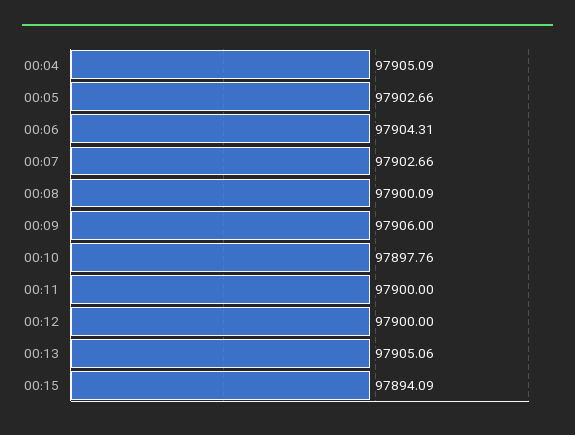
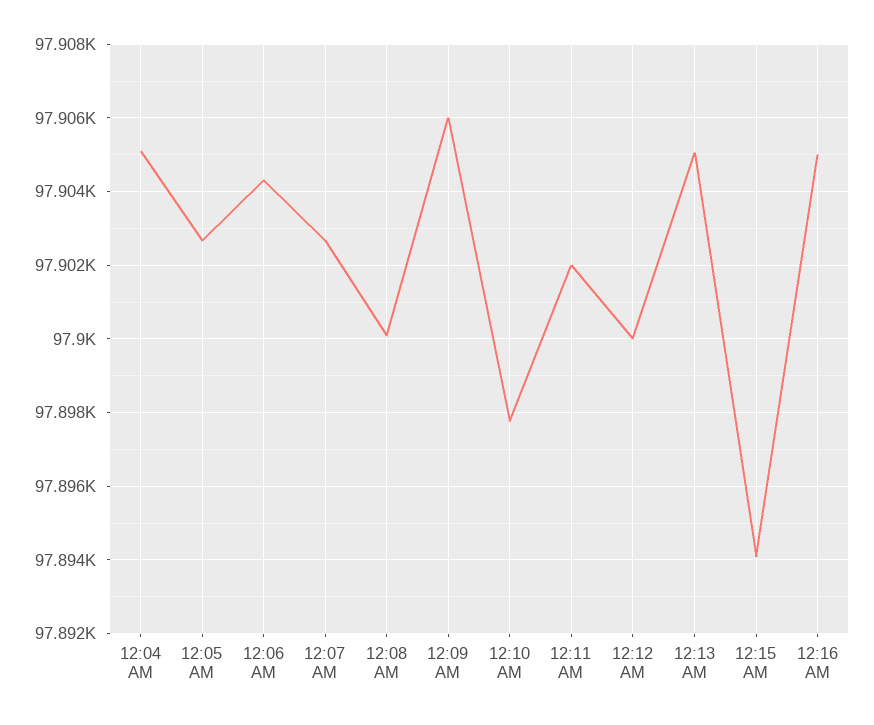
00:11: 97900 -> 97902
12:16 AM: none -> 97905

